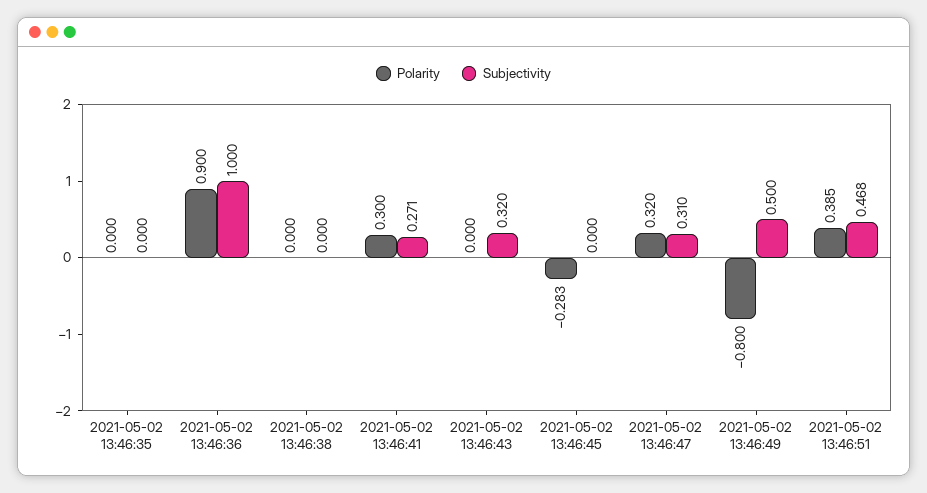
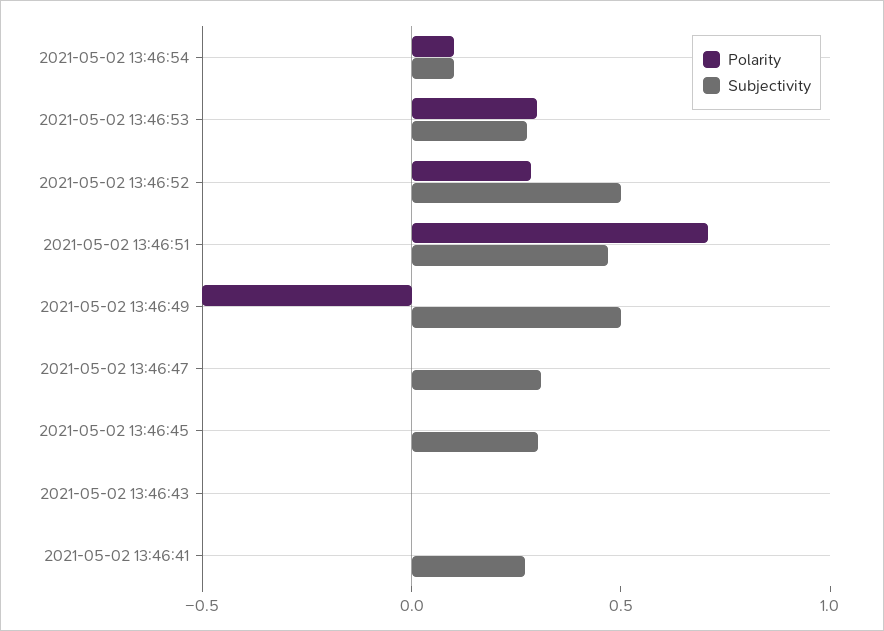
Polarity, 2021-05-02 13:46:35: 0 -> none
Subjectivity, 2021-05-02 13:46:35: 0 -> none
Polarity, 2021-05-02 13:46:36: 0.9 -> none
Subjectivity, 2021-05-02 13:46:36: 1 -> none
Polarity, 2021-05-02 13:46:38: 0 -> none
Subjectivity, 2021-05-02 13:46:38: 0 -> none
Polarity, 2021-05-02 13:46:41: 0.3 -> 0
Subjectivity, 2021-05-02 13:46:43: 0.32 -> 0
Polarity, 2021-05-02 13:46:45: -0.283 -> 0
Subjectivity, 2021-05-02 13:46:45: 0 -> 0.3
Polarity, 2021-05-02 13:46:47: 0.32 -> 0
Polarity, 2021-05-02 13:46:49: -0.8 -> -0.5
Polarity, 2021-05-02 13:46:51: 0.385 -> 0.7
Polarity, 2021-05-02 13:46:54: none -> 0.1
Subjectivity, 2021-05-02 13:46:54: none -> 0.1
Polarity, 2021-05-02 13:46:53: none -> 0.3
Subjectivity, 2021-05-02 13:46:53: none -> 0.3
Polarity, 2021-05-02 13:46:52: none -> 0.3
Subjectivity, 2021-05-02 13:46:52: none -> 0.5

